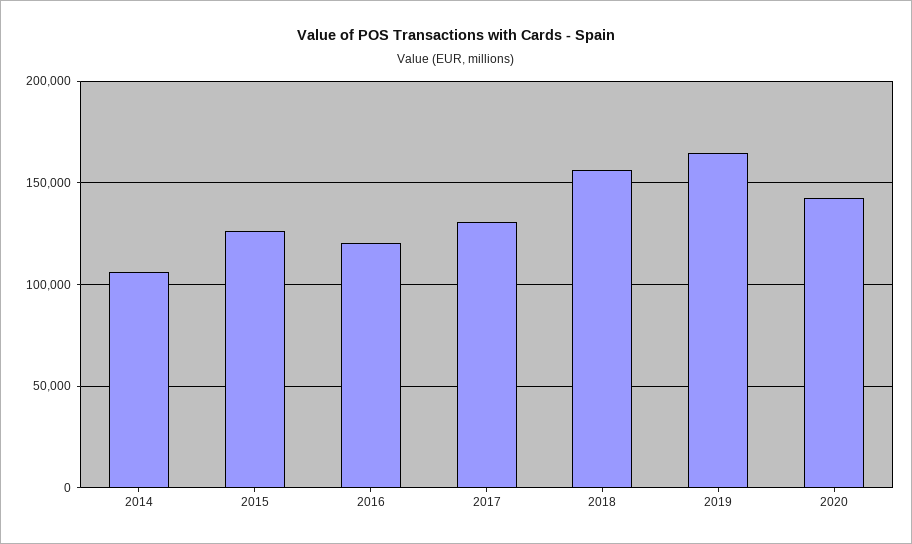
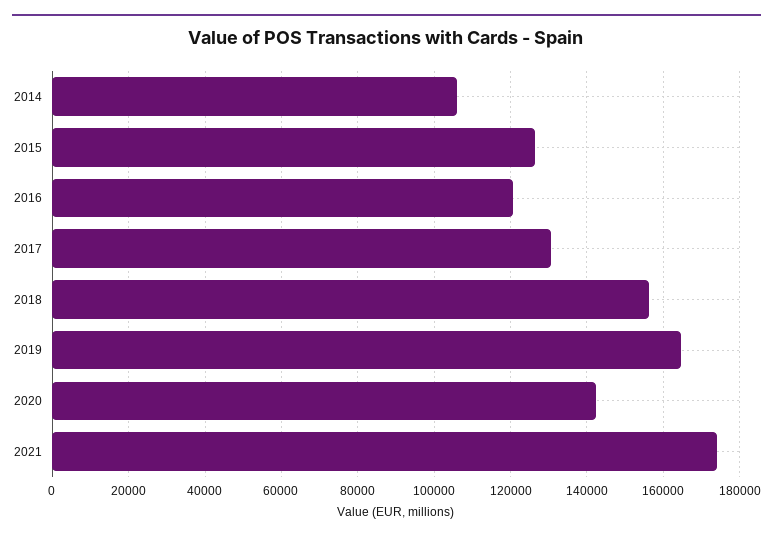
2021: none -> 174000

